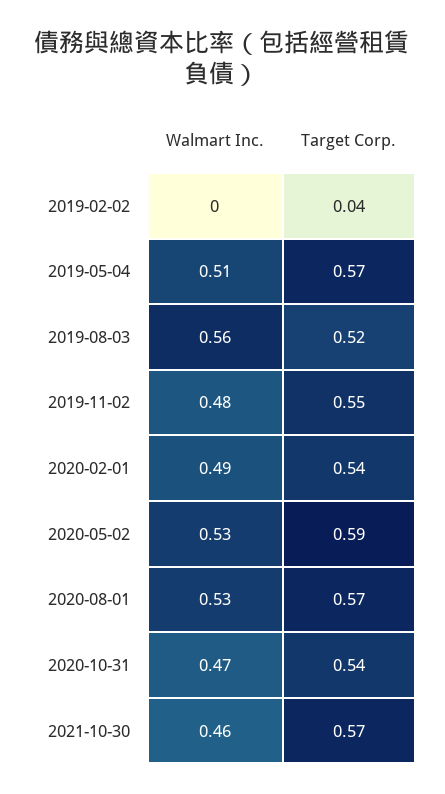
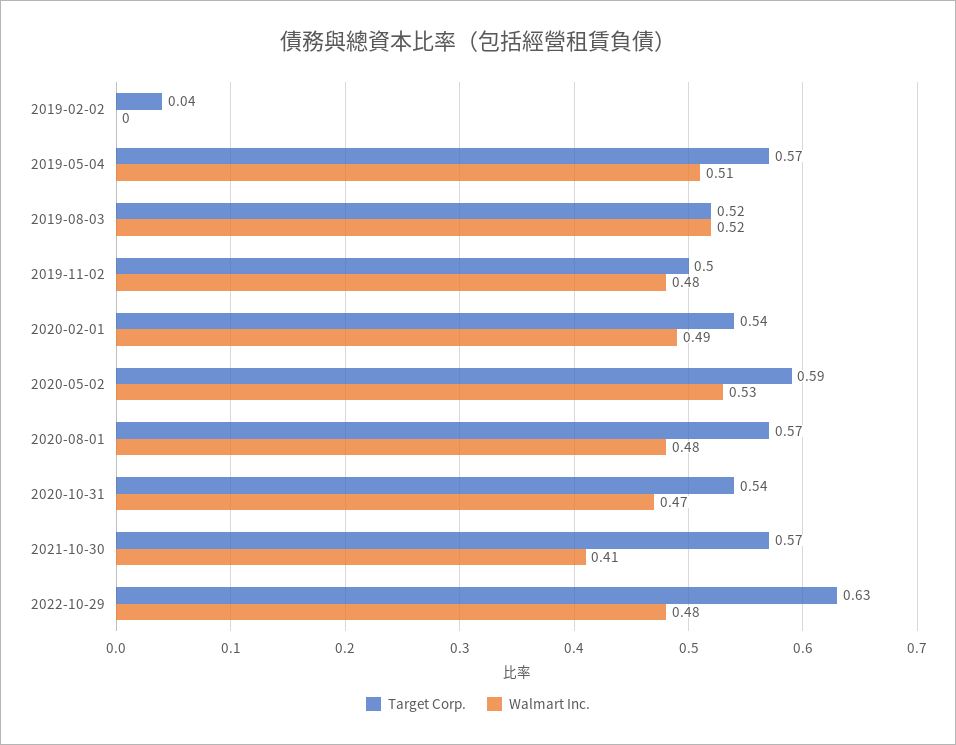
Walmart Inc., 2019-08-03: 0.56 -> 0.52
Target Corp., 2019-11-02: 0.55 -> 0.5
Walmart Inc., 2020-08-01: 0.53 -> 0.48
Walmart Inc., 2021-10-30: 0.46 -> 0.41
Target Corp., 2022-10-29: none -> 0.63
Walmart Inc., 2022-10-29: none -> 0.48

